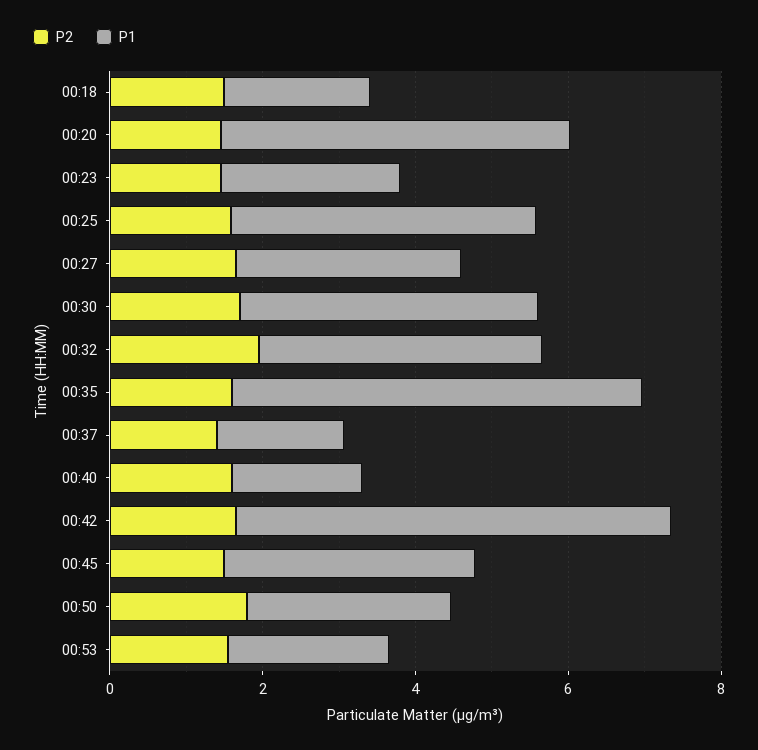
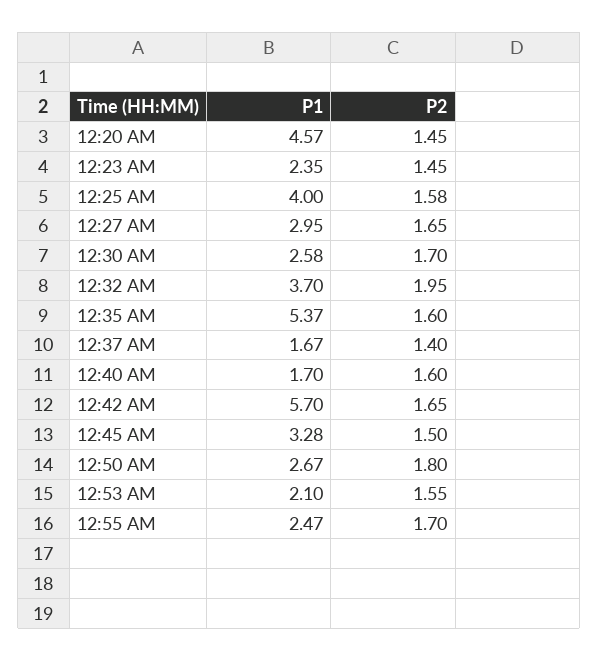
P2, 00:18: 1.5 -> none
P1, 00:18: 2 -> none
P1, 00:30: 4 -> 2.58
P1, 12:55 AM: none -> 2.47
P2, 12:55 AM: none -> 1.7

